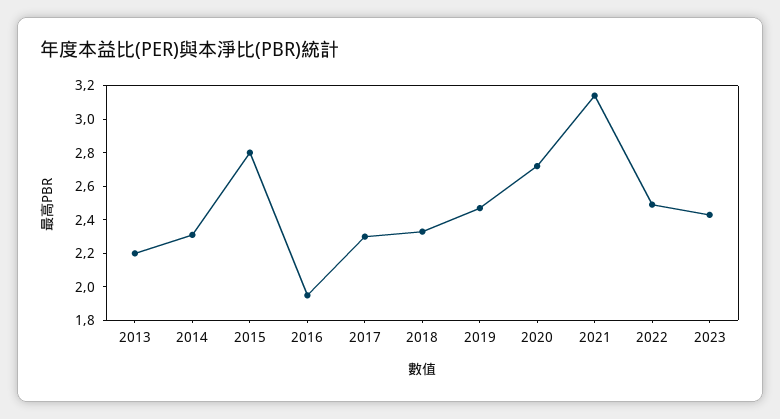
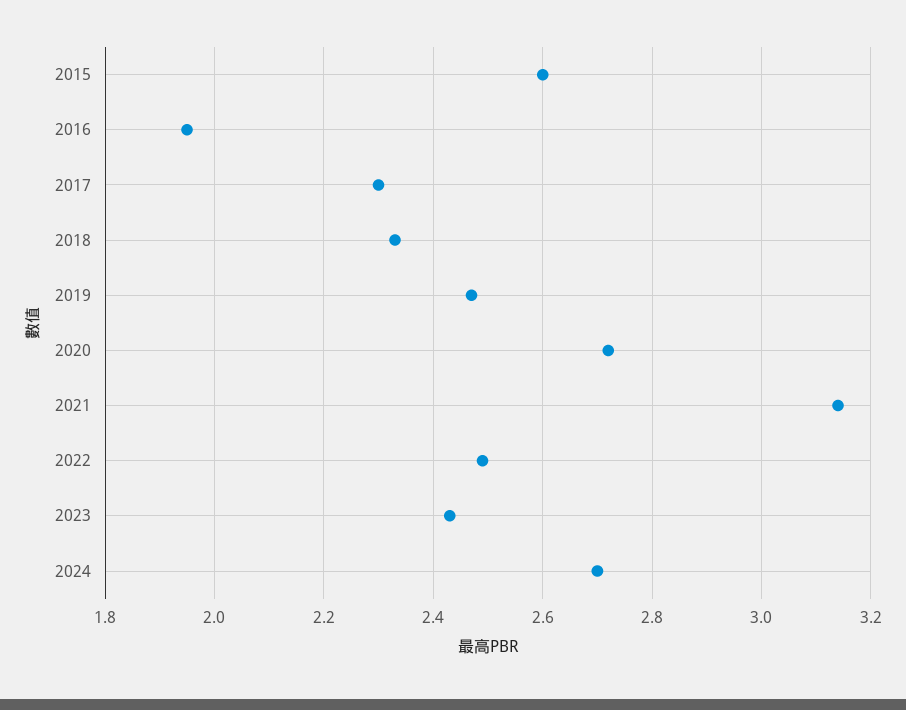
2013: 2.2 -> none
2014: 2.3 -> none
2015: 2.8 -> 2.6
2024: none -> 2.7

